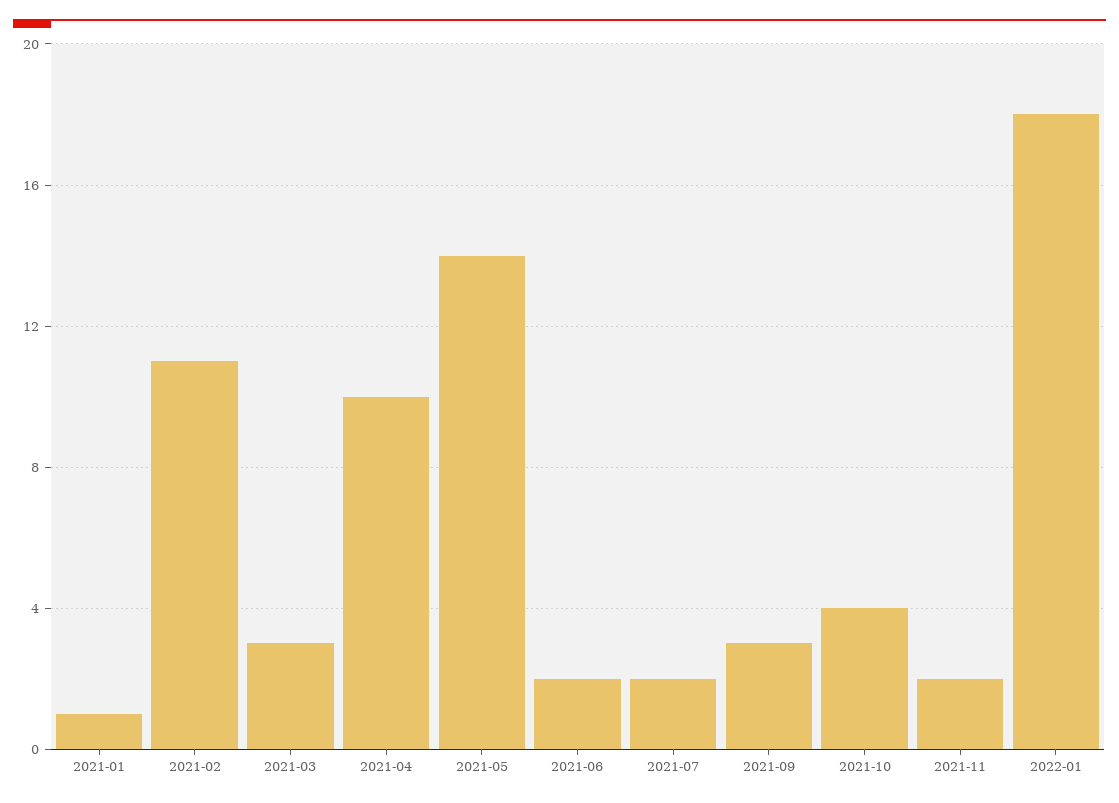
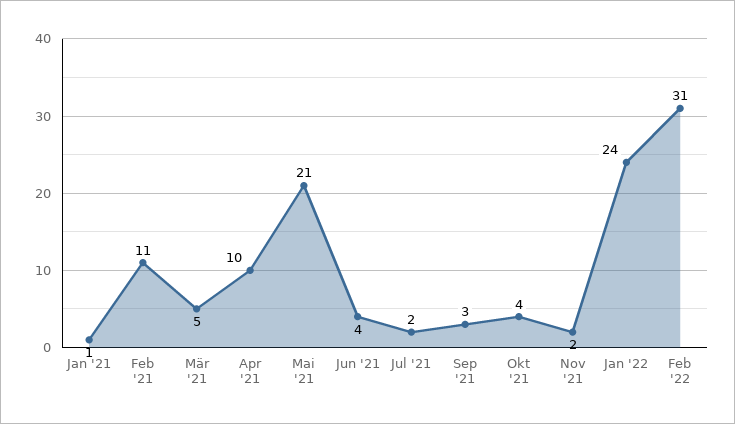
2021-03: 3 -> 5
2021-05: 14 -> 21
2021-06: 2 -> 4
2022-01: 18 -> 24
Feb '22: none -> 31

